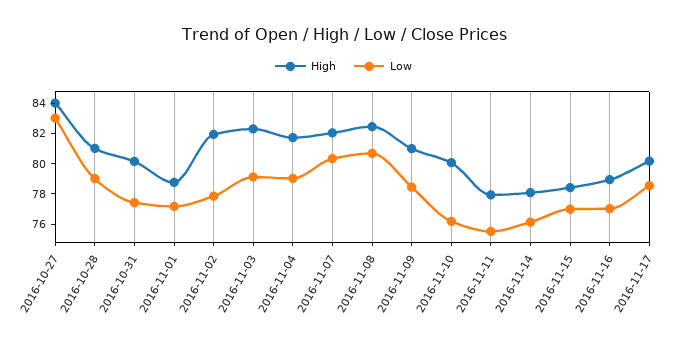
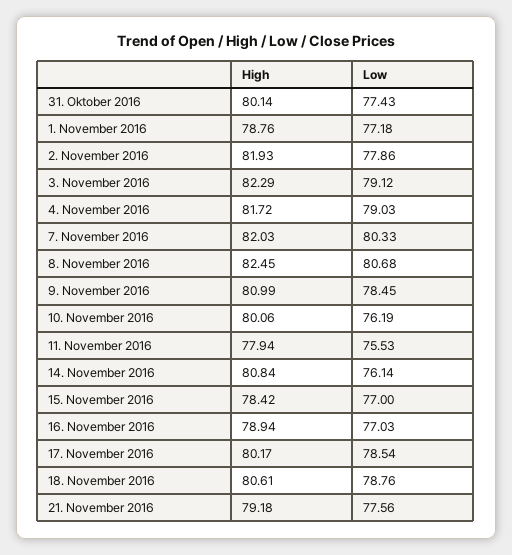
High, 2016-10-27: 84 -> none
Low, 2016-10-27: 83 -> none
High, 2016-10-28: 81 -> none
Low, 2016-10-28: 79 -> none
High, 2016-11-14: 78 -> 80.84
High, 18. November 2016: none -> 80.61
Low, 18. November 2016: none -> 78.76
High, 21. November 2016: none -> 79.18
Low, 21. November 2016: none -> 77.56

